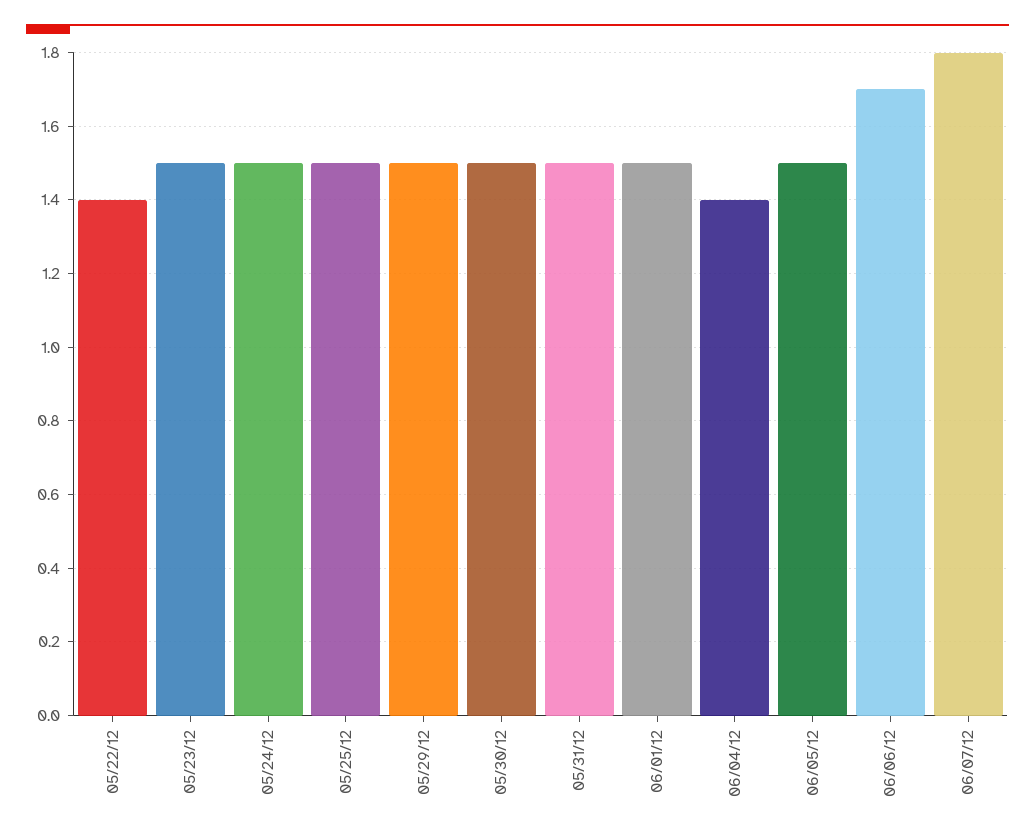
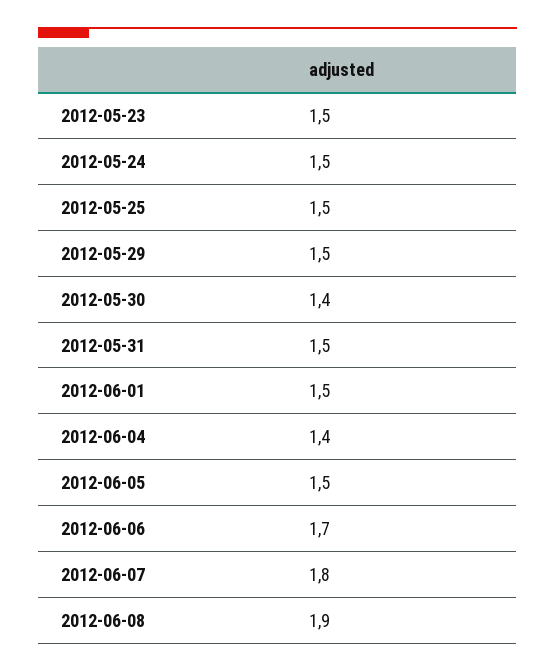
05/22/12: 1.4 -> none
05/30/12: 1.5 -> 1.4
2012-06-08: none -> 1.9

